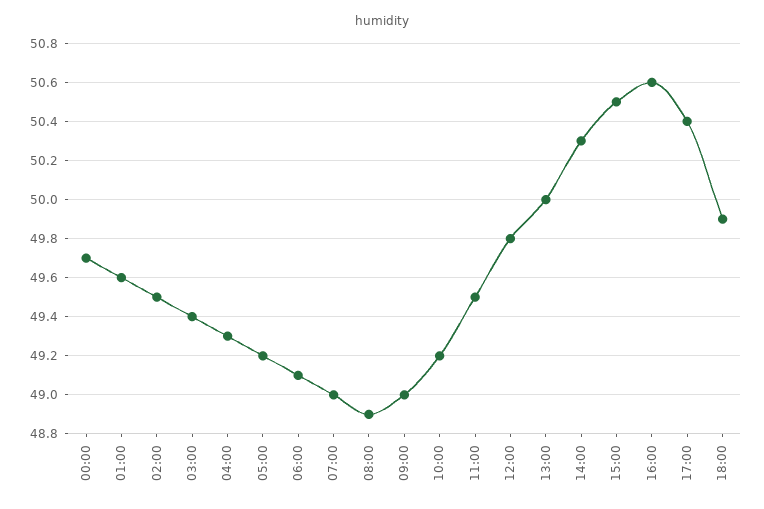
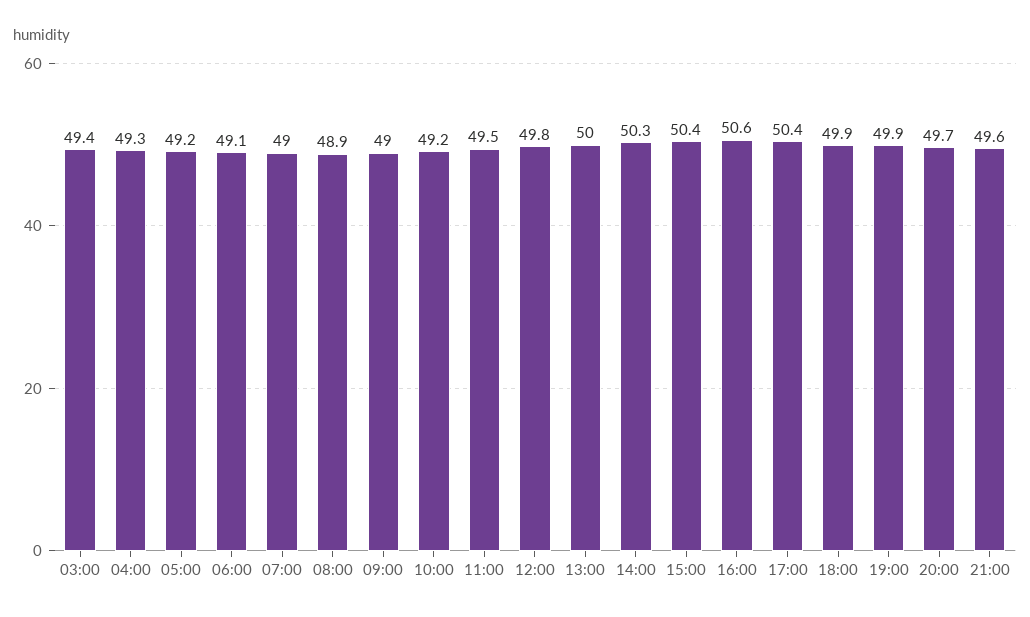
00:00: 49.7 -> none
01:00: 49.6 -> none
02:00: 49.5 -> none
15:00: 50.5 -> 50.4
19:00: none -> 49.9
20:00: none -> 49.7
21:00: none -> 49.6

